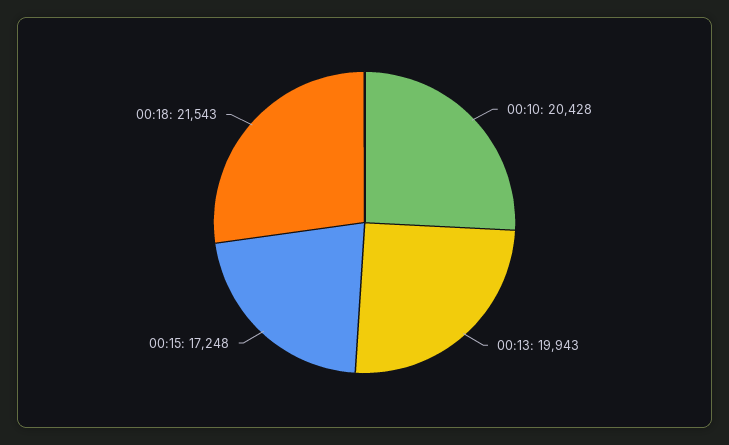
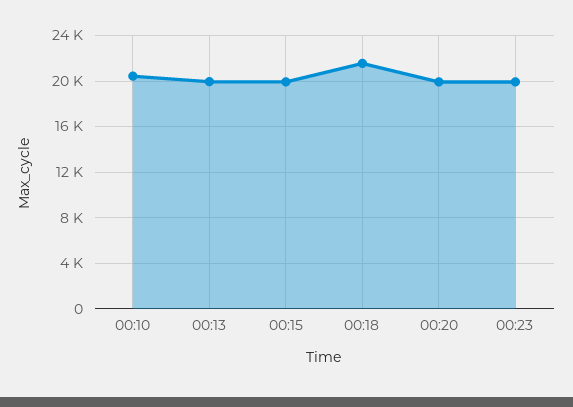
00:15: 17248 -> 20000
00:20: none -> 20000
00:23: none -> 20000

